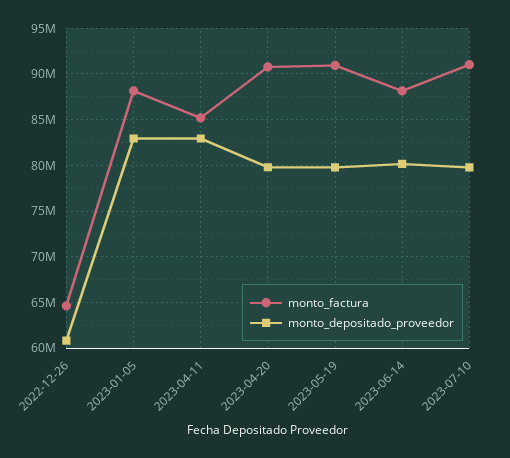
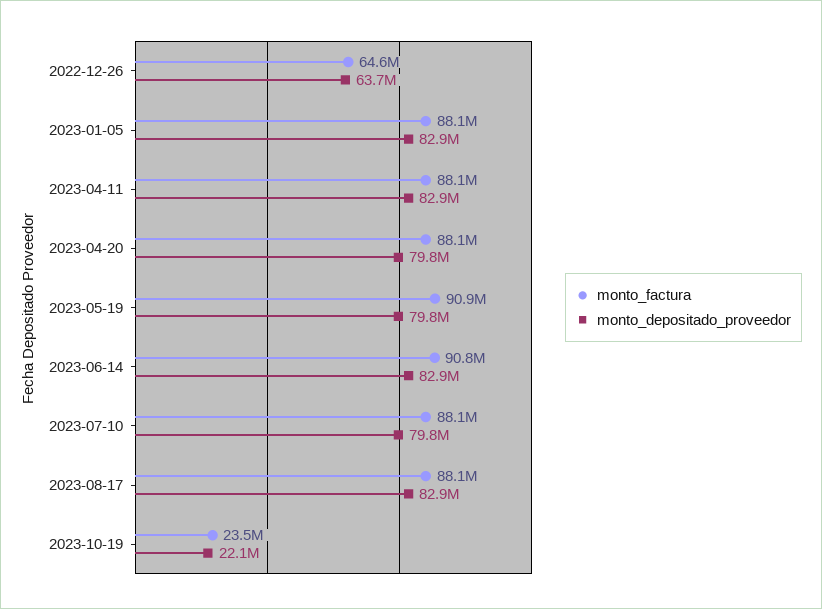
monto_depositado_proveedor, 2022-12-26: 61000000 -> 63700000
monto_factura, 2023-04-11: 85000000 -> 88100000
monto_factura, 2023-04-20: 91000000 -> 88100000
monto_factura, 2023-06-14: 88000000 -> 90800000
monto_depositado_proveedor, 2023-06-14: 80000000 -> 82900000
monto_factura, 2023-07-10: 91000000 -> 88100000
monto_factura, 2023-08-17: none -> 88100000
monto_depositado_proveedor, 2023-08-17: none -> 82900000
monto_factura, 2023-10-19: none -> 23500000
monto_depositado_proveedor, 2023-10-19: none -> 22100000

